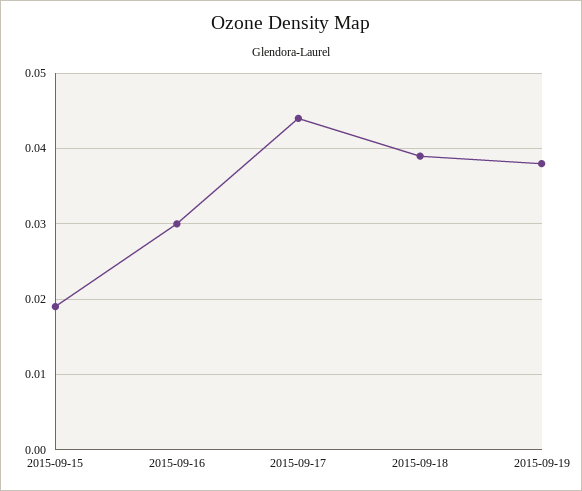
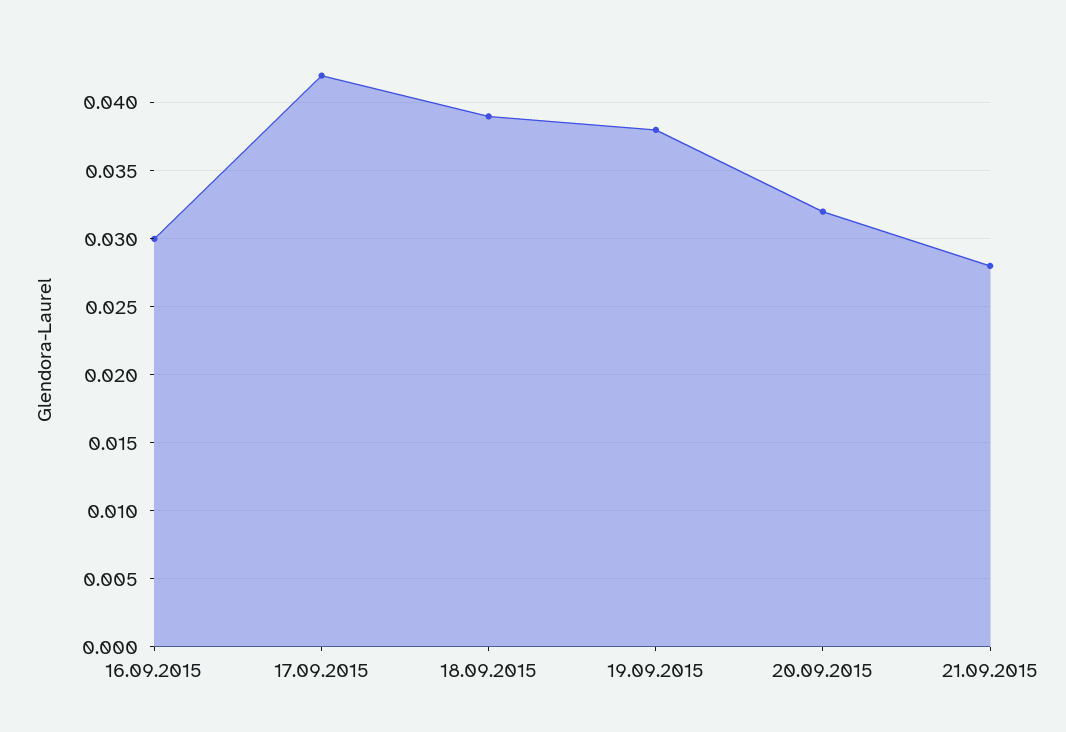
2015-09-15: 0.019 -> none
2015-09-17: 0.044 -> 0.042
20.09.2015: none -> 0.032
21.09.2015: none -> 0.028

